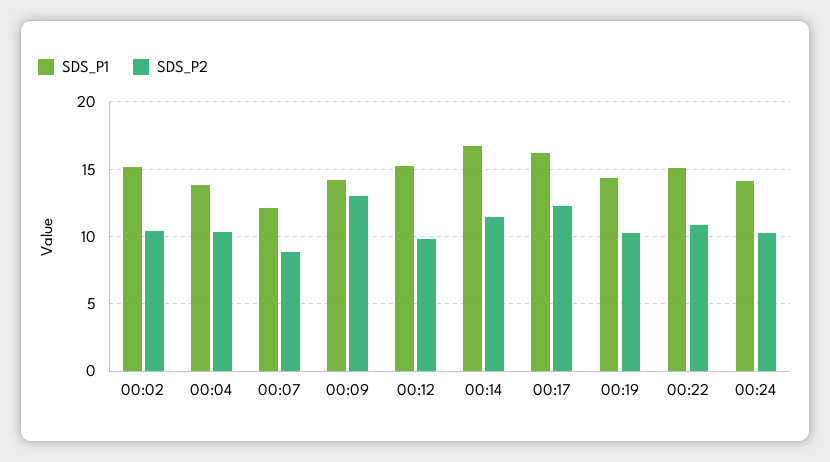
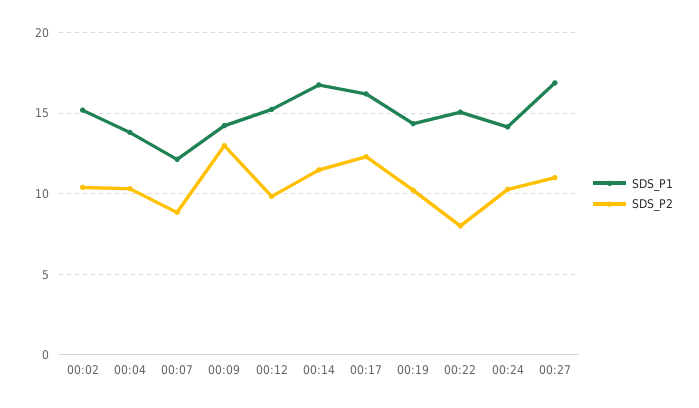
SDS_P2, 00:22: 11 -> 8
SDS_P1, 00:27: none -> 17
SDS_P2, 00:27: none -> 11

